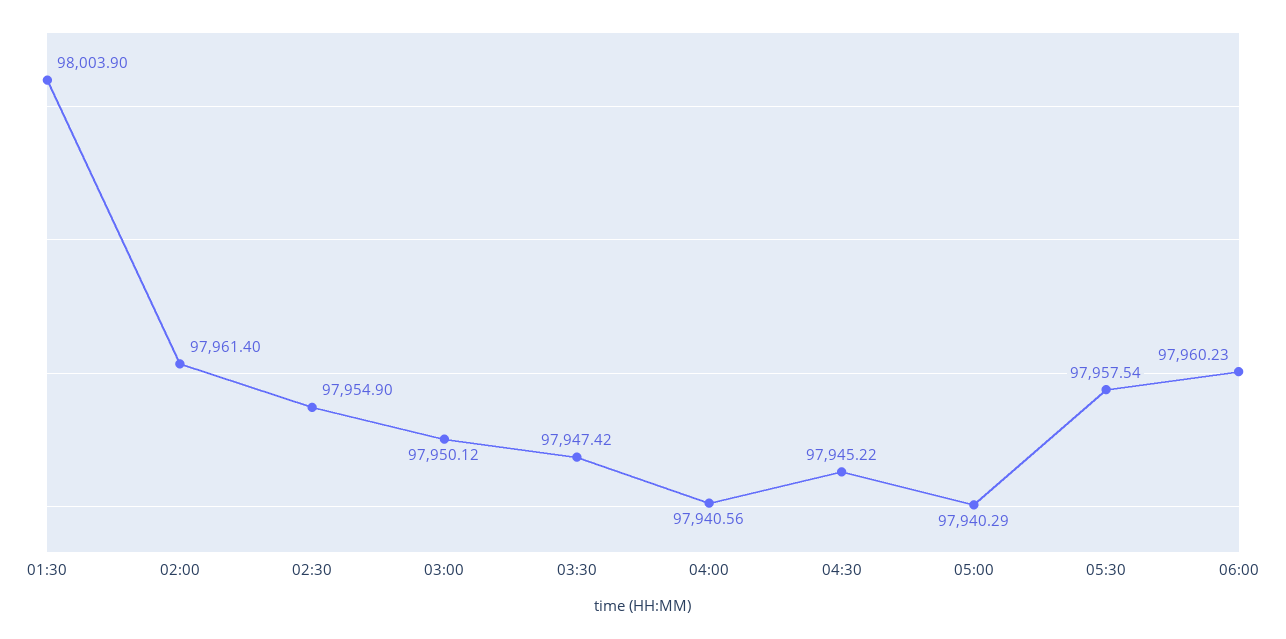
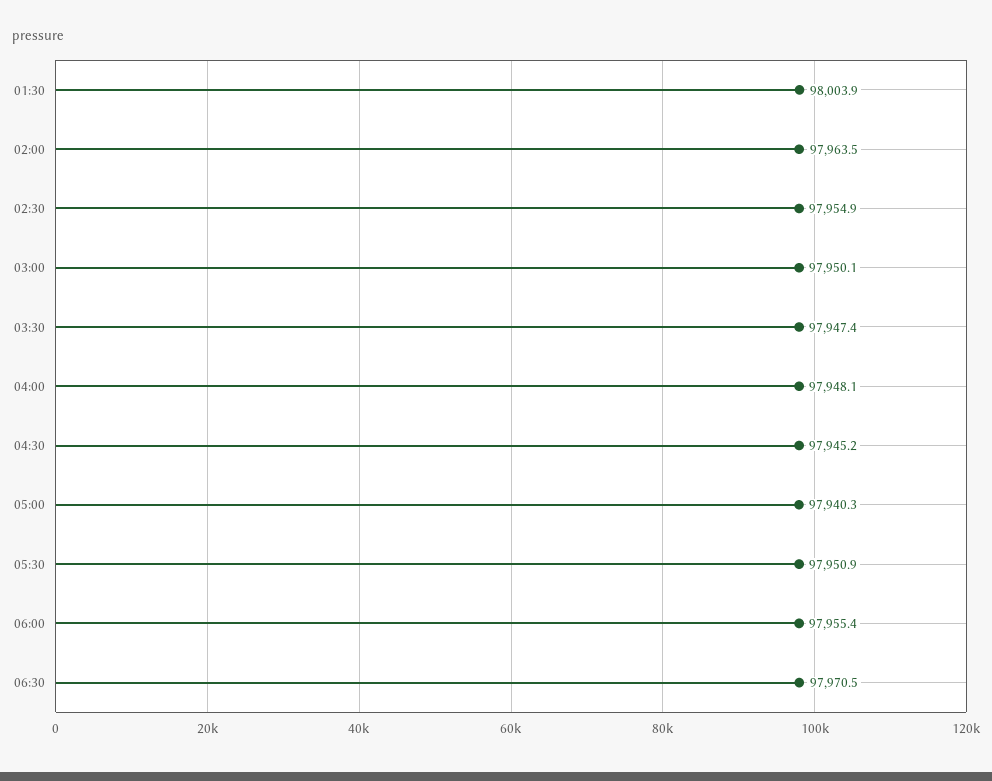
02:00: 97961.4 -> 97963.5
04:00: 97940.56 -> 97948.1
05:30: 97957.54 -> 97950.9
06:00: 97960.23 -> 97955.4
06:30: none -> 97970.5

